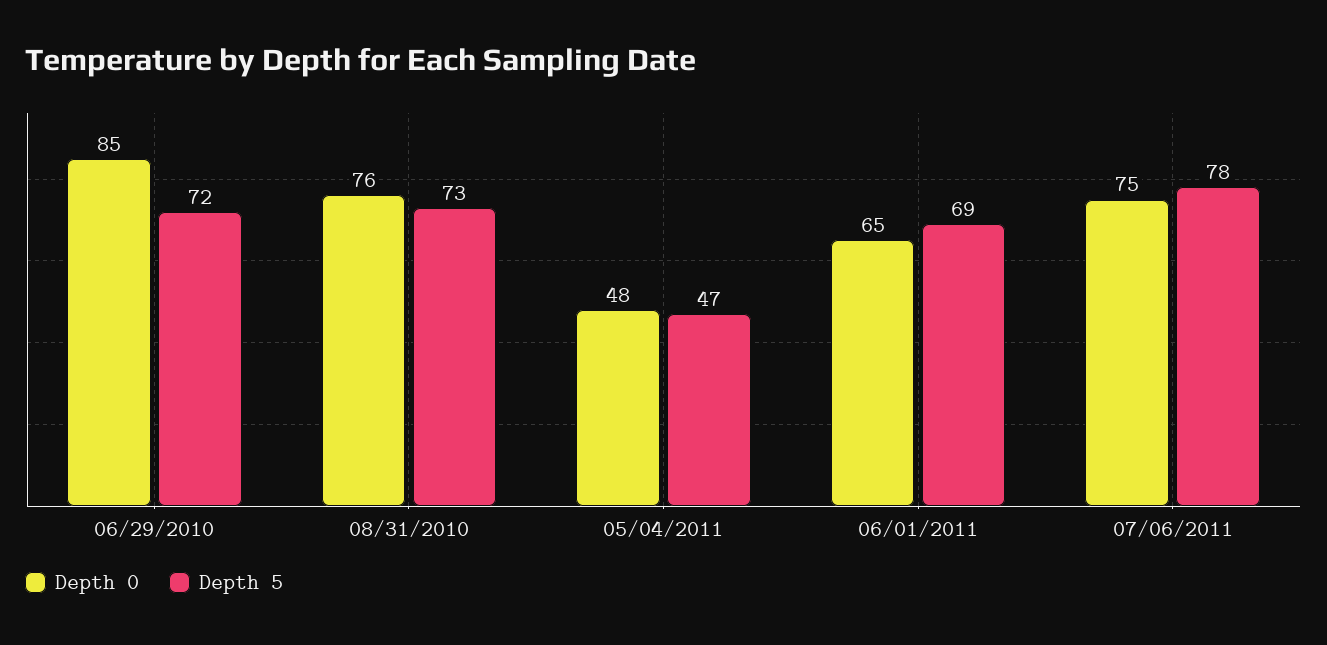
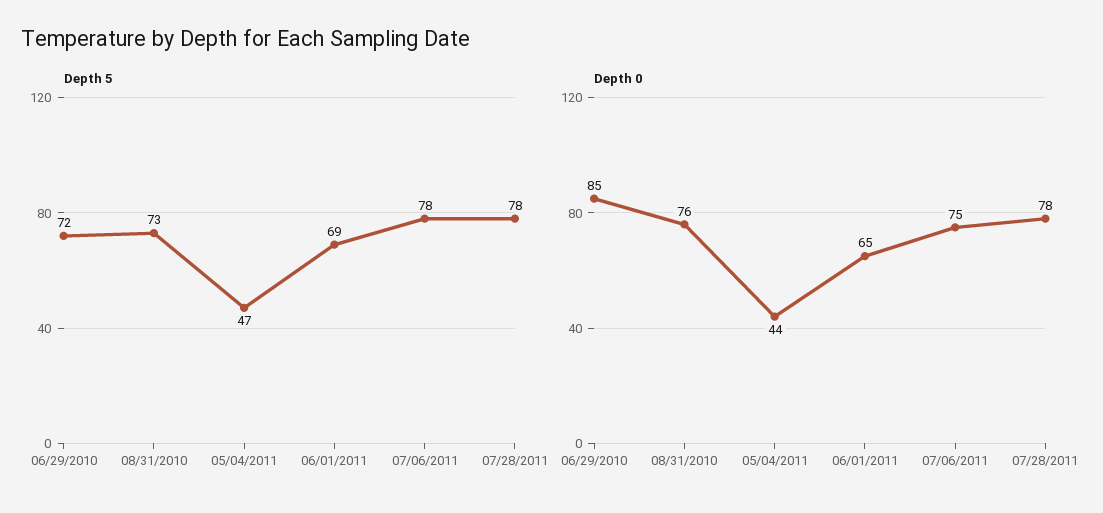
Depth 0, 05/04/2011: 48 -> 44
Depth 5, 07/28/2011: none -> 78
Depth 0, 07/28/2011: none -> 78

